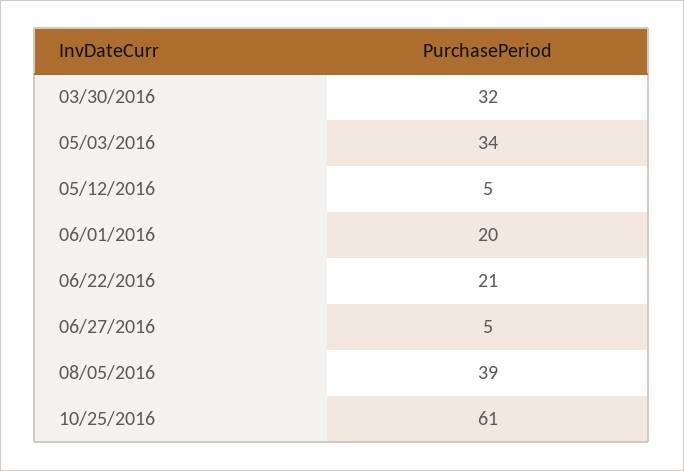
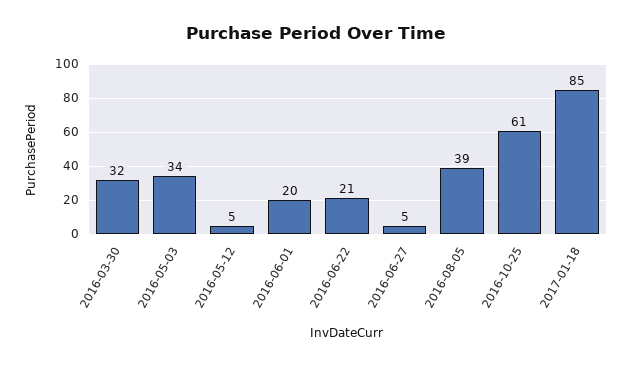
2017-01-18: none -> 85

